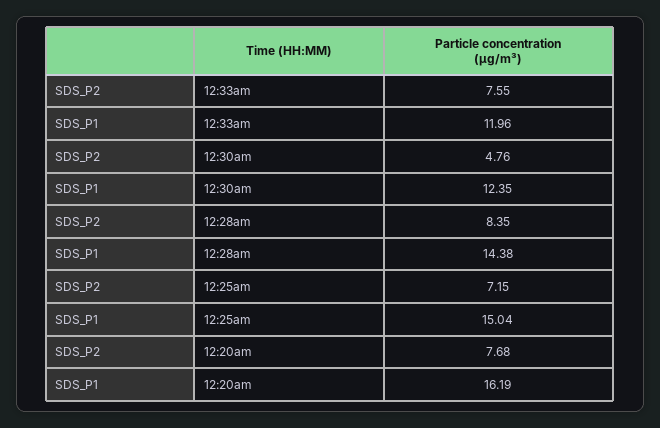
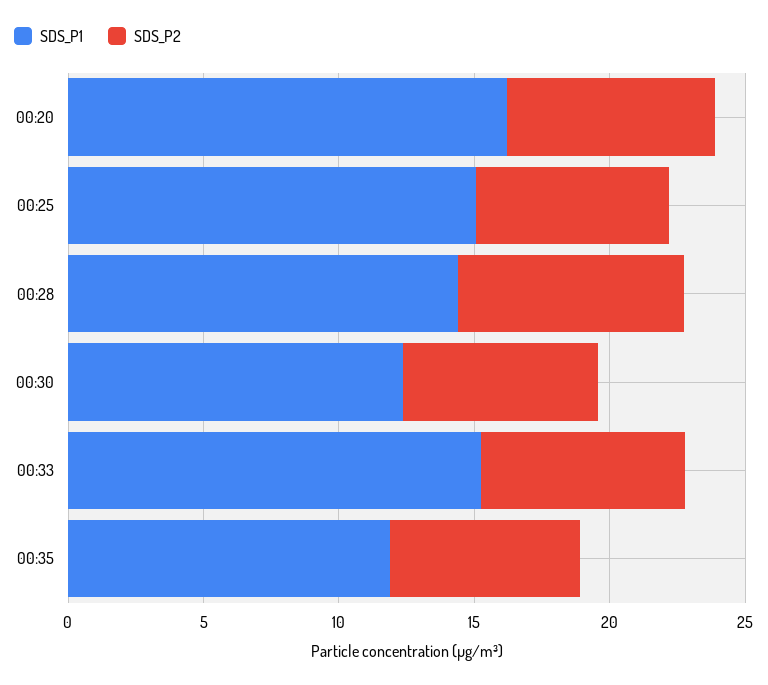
SDS_P1, 12:33am: 11.96 -> 15
SDS_P2, 12:30am: 4.76 -> 7
SDS_P1, 00:35: none -> 12
SDS_P2, 00:35: none -> 7

